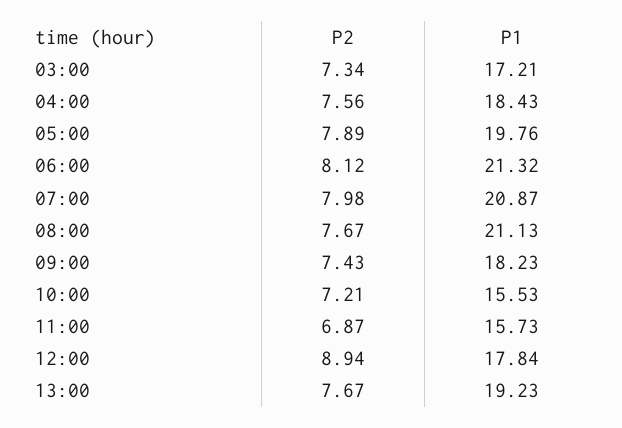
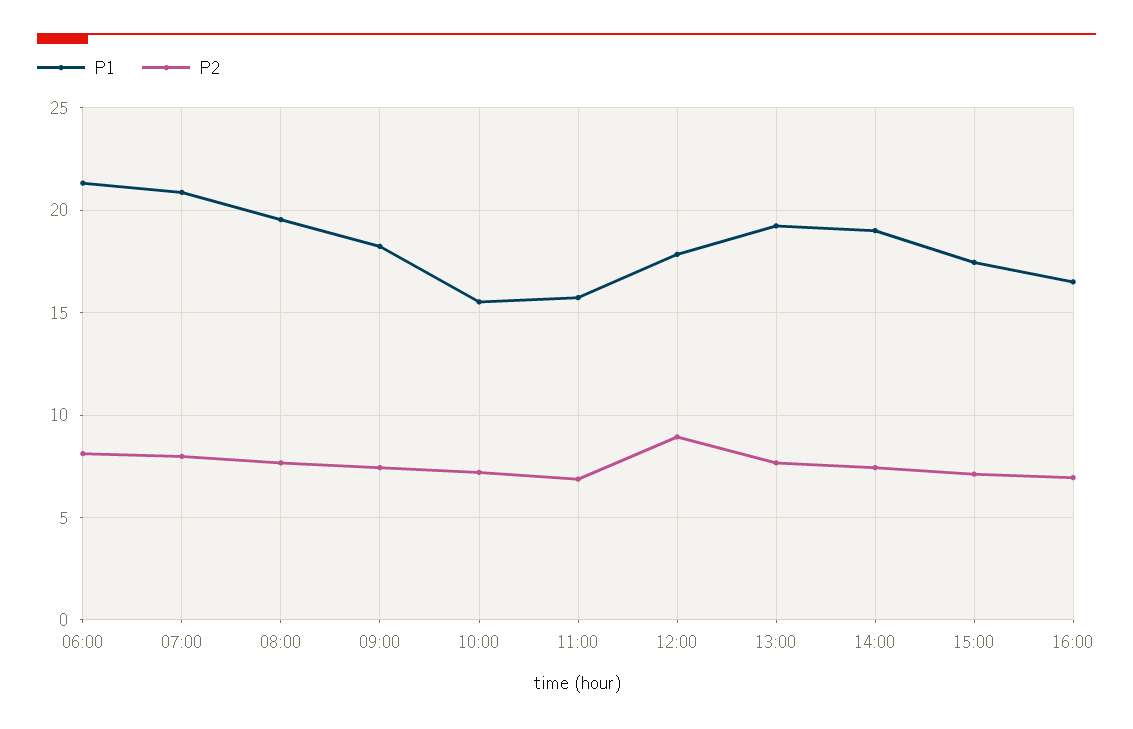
P2, 03:00: 7.34 -> none
P1, 03:00: 17.21 -> none
P2, 04:00: 7.56 -> none
P1, 04:00: 18.43 -> none
P2, 05:00: 7.89 -> none
P1, 05:00: 19.76 -> none
P1, 08:00: 21.13 -> 19.5
P1, 14:00: none -> 19
P2, 14:00: none -> 7.5
P1, 15:00: none -> 17.5
P2, 15:00: none -> 7
P1, 16:00: none -> 16.5
P2, 16:00: none -> 7

